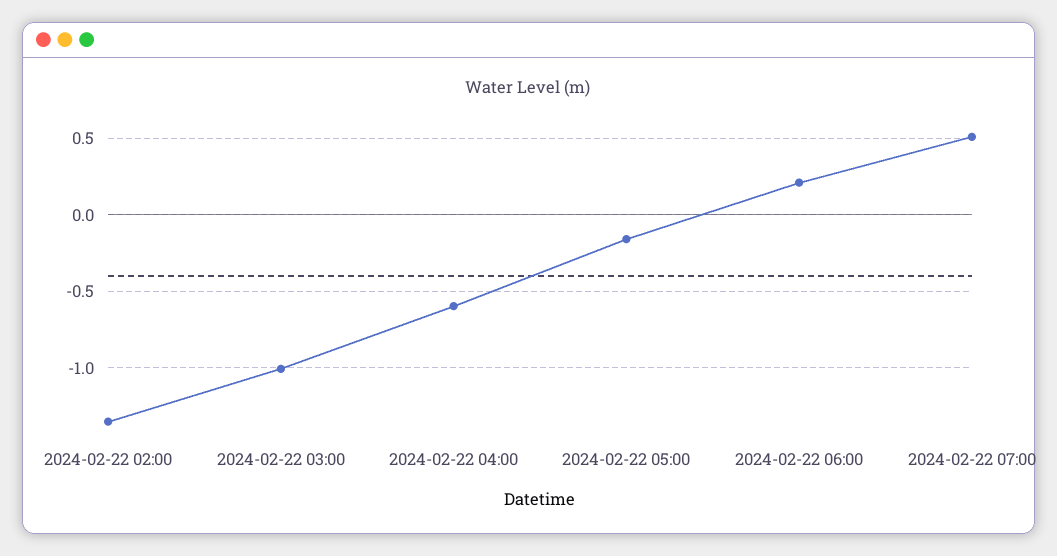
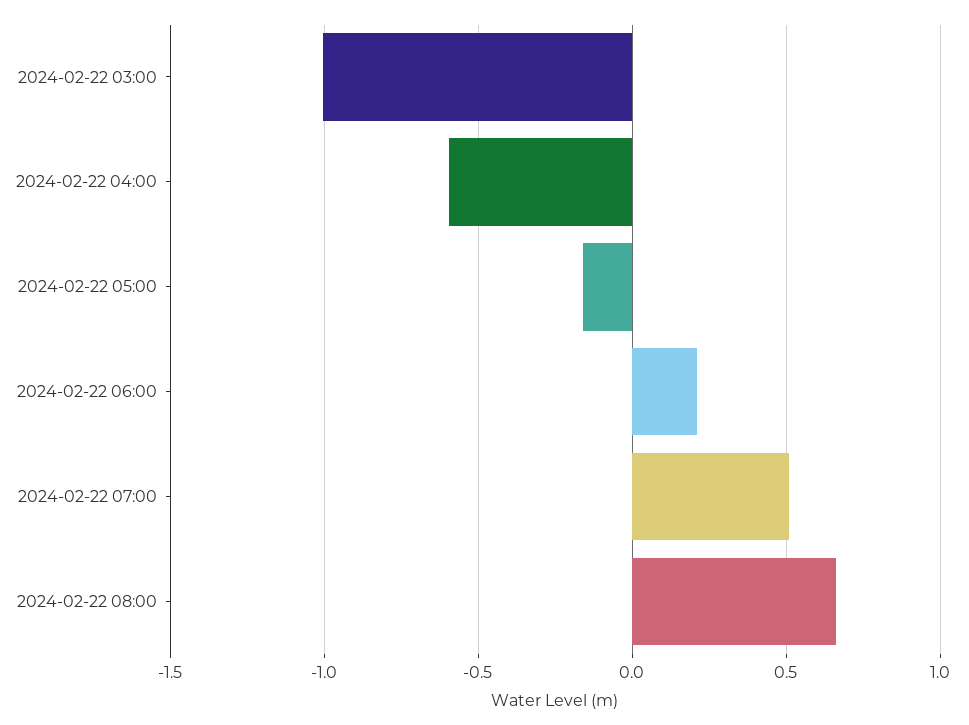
2024-02-22 02:00: -1.35 -> none
2024-02-22 08:00: none -> 0.65

